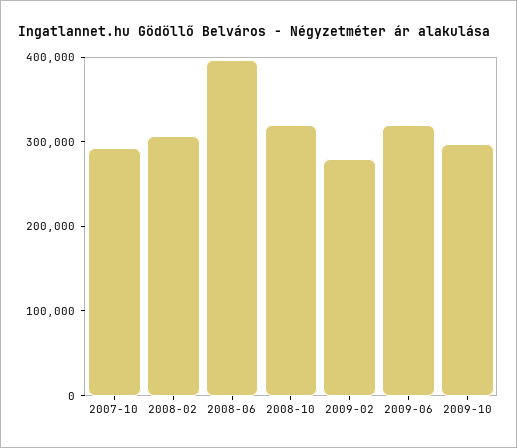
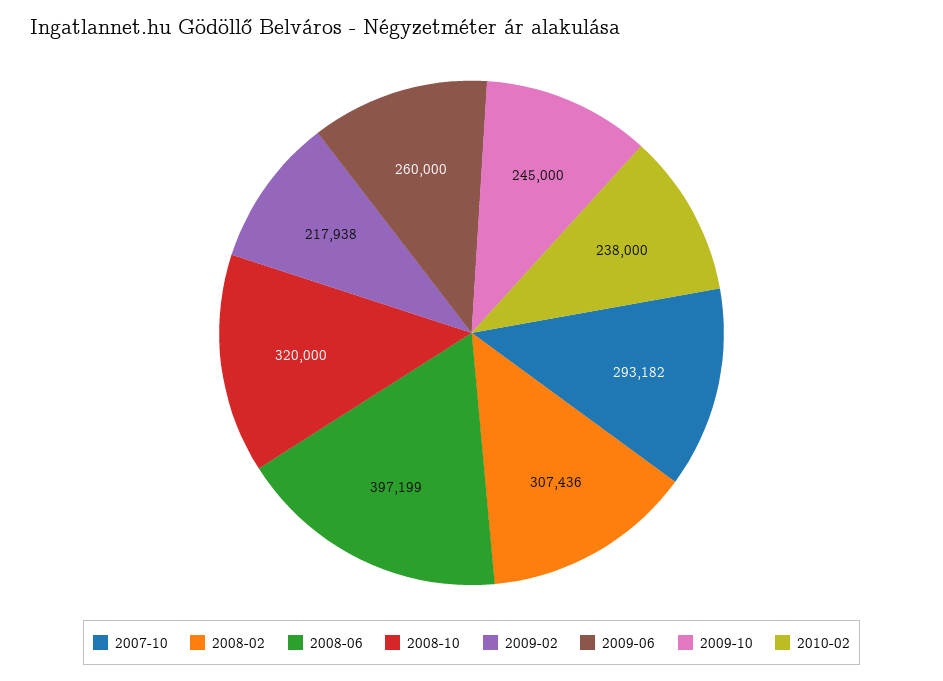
2009-02: 280000 -> 217938
2009-06: 320000 -> 260000
2009-10: 300000 -> 245000
2010-02: none -> 238000

